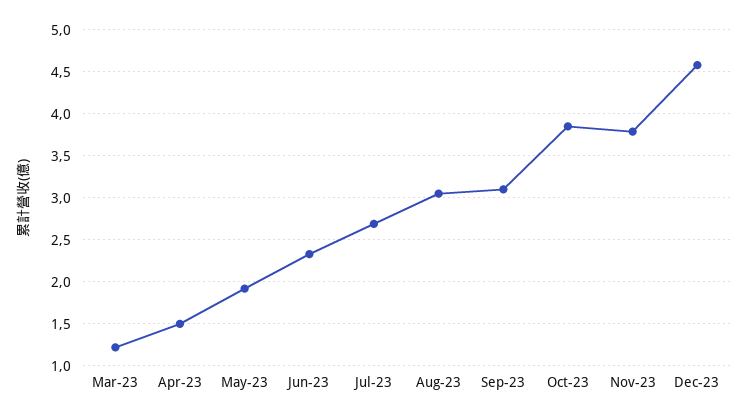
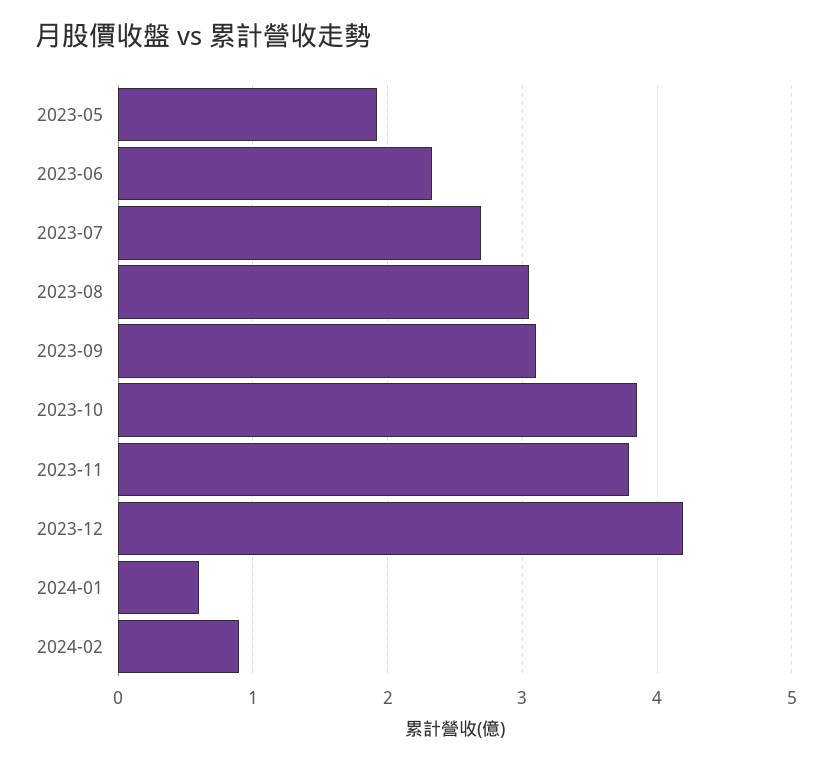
Mar-23: 1.2 -> none
Apr-23: 1.5 -> none
Dec-23: 4.6 -> 4.2
2024-01: none -> 0.6
2024-02: none -> 0.9

